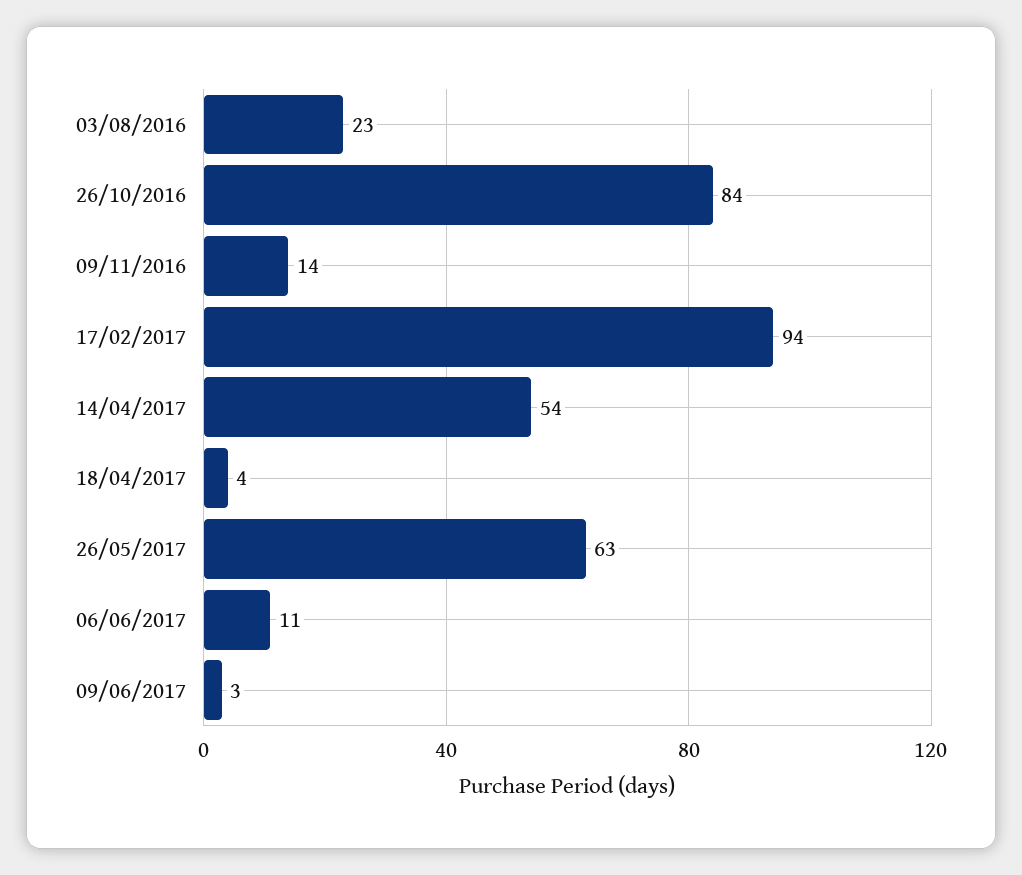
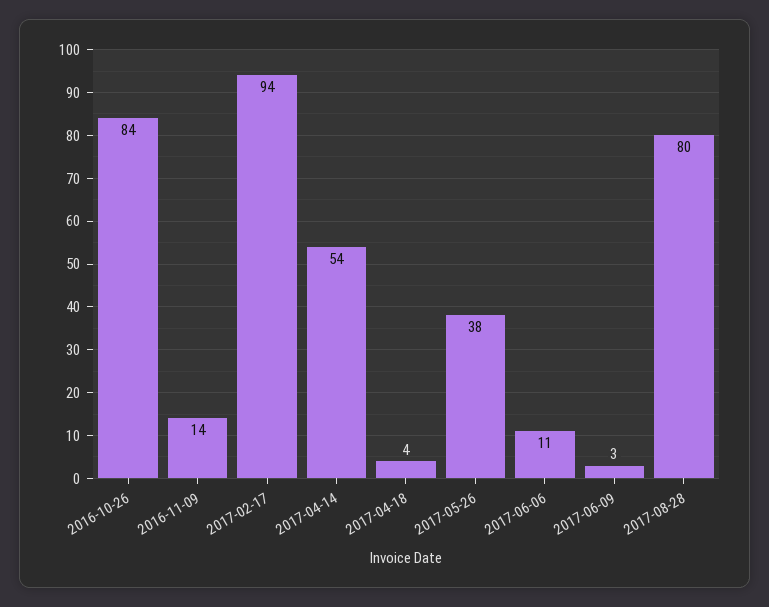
03/08/2016: 23 -> none
26/05/2017: 63 -> 38
2017-08-28: none -> 80

